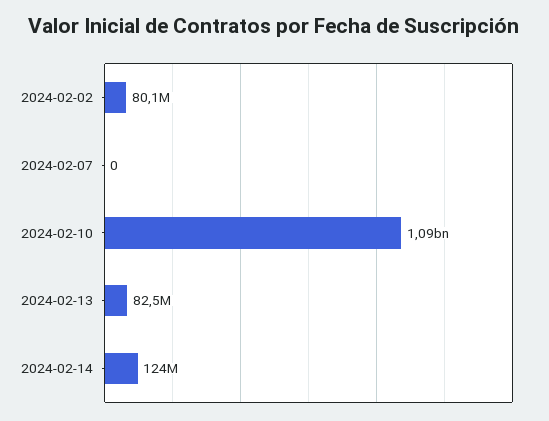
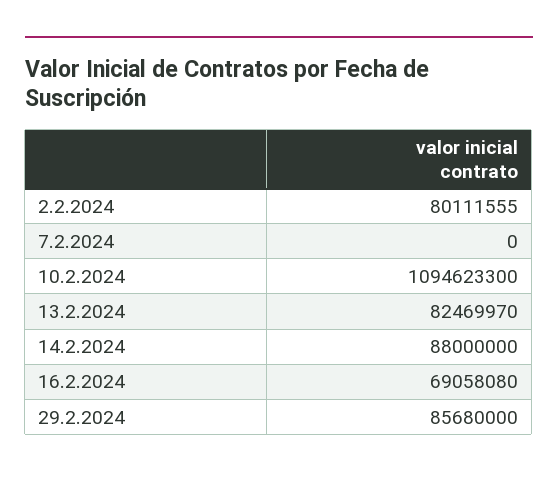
2024-02-14: 124000000 -> 88000000
16.2.2024: none -> 69058080
29.2.2024: none -> 85680000

